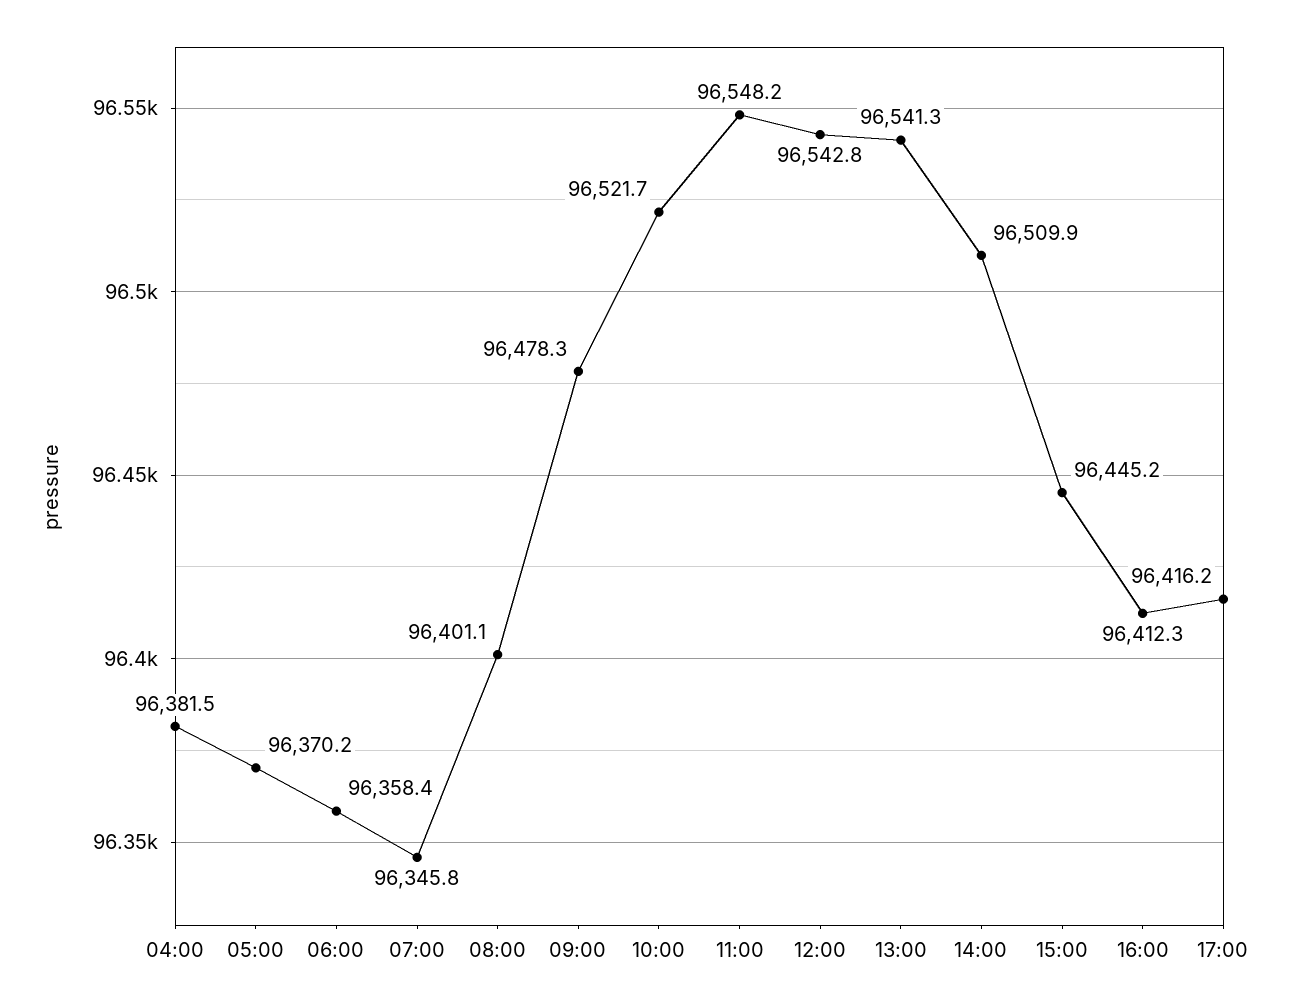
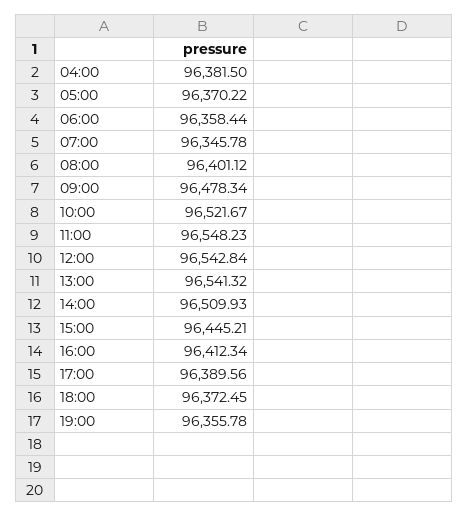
17:00: 96416.2 -> 96389.56
18:00: none -> 96372.45
19:00: none -> 96355.78

